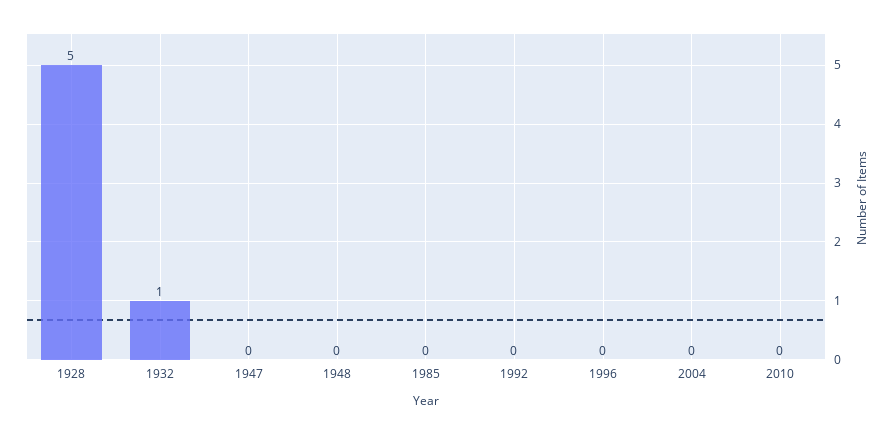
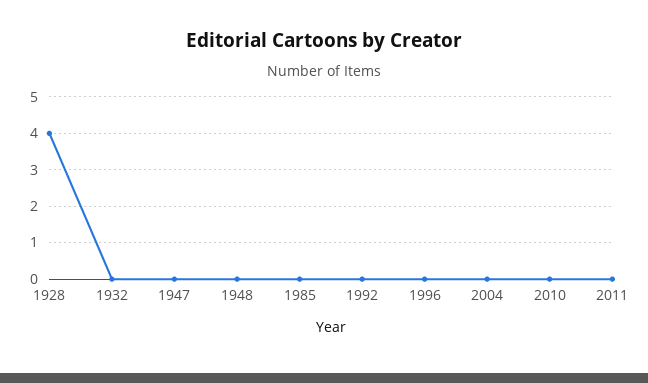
1928: 5 -> 4
1932: 1 -> 0
2011: none -> 0

